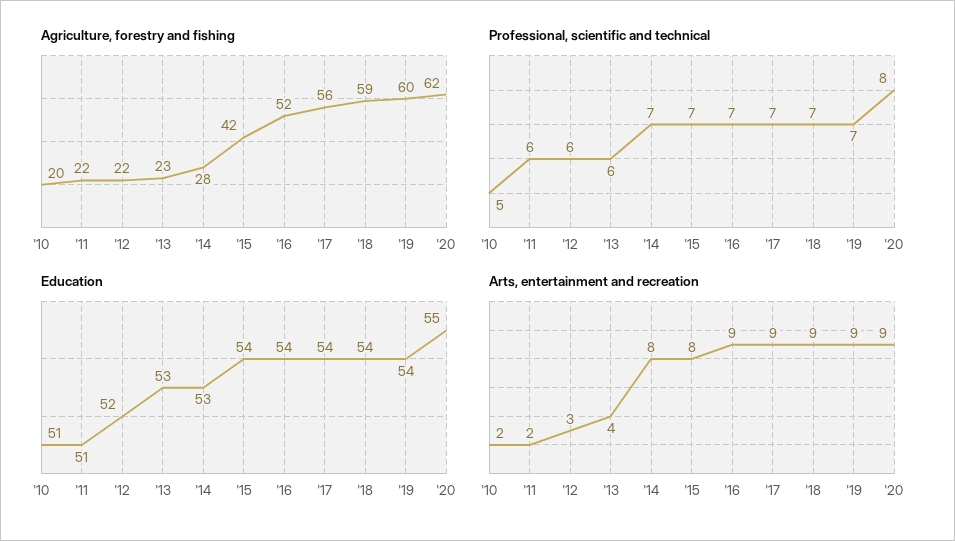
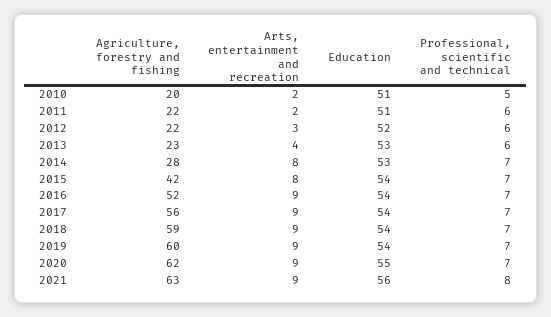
Professional, scientific and technical, '20: 8 -> 7
Agriculture, forestry and fishing, 2021: none -> 63
Arts, entertainment and recreation, 2021: none -> 9
Education, 2021: none -> 56
Professional, scientific and technical, 2021: none -> 8

